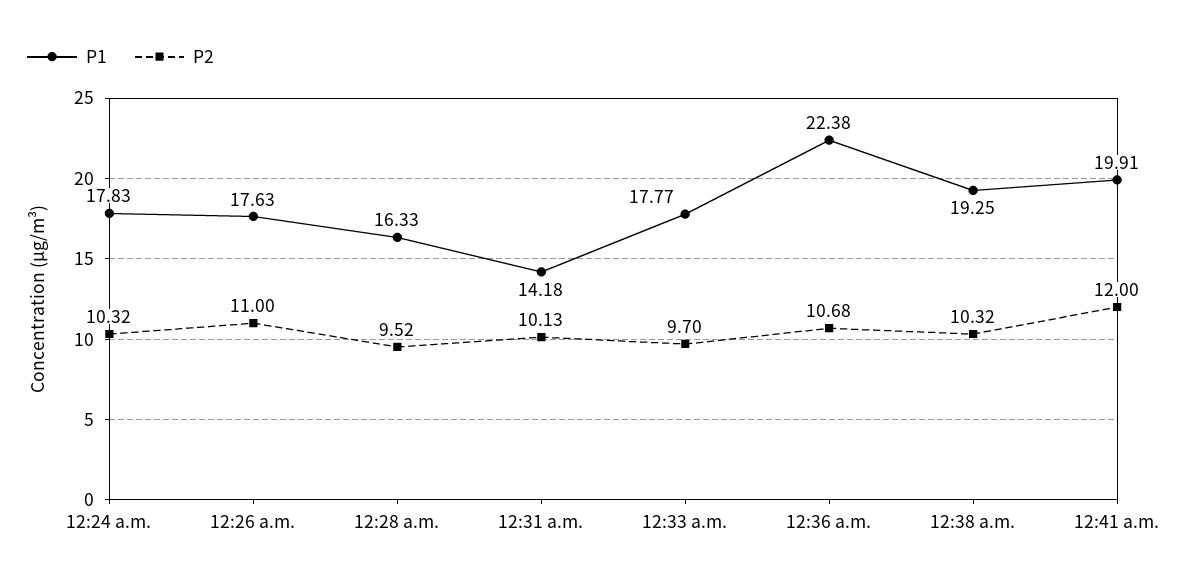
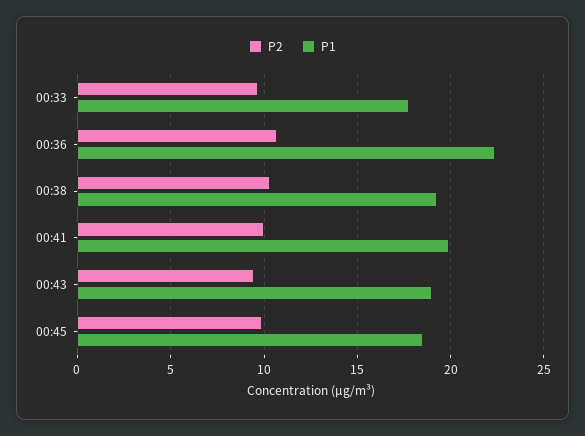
P1, 12:24 a.m.: 17.83 -> none
P2, 12:24 a.m.: 10.32 -> none
P1, 12:26 a.m.: 17.63 -> none
P2, 12:26 a.m.: 11 -> none
P1, 12:28 a.m.: 16.33 -> none
P2, 12:28 a.m.: 9.52 -> none
P1, 12:31 a.m.: 14.18 -> none
P2, 12:31 a.m.: 10.13 -> none
P2, 12:41 a.m.: 12 -> 10
P2, 00:43: none -> 9.5
P1, 00:43: none -> 19
P2, 00:45: none -> 10
P1, 00:45: none -> 18.5

